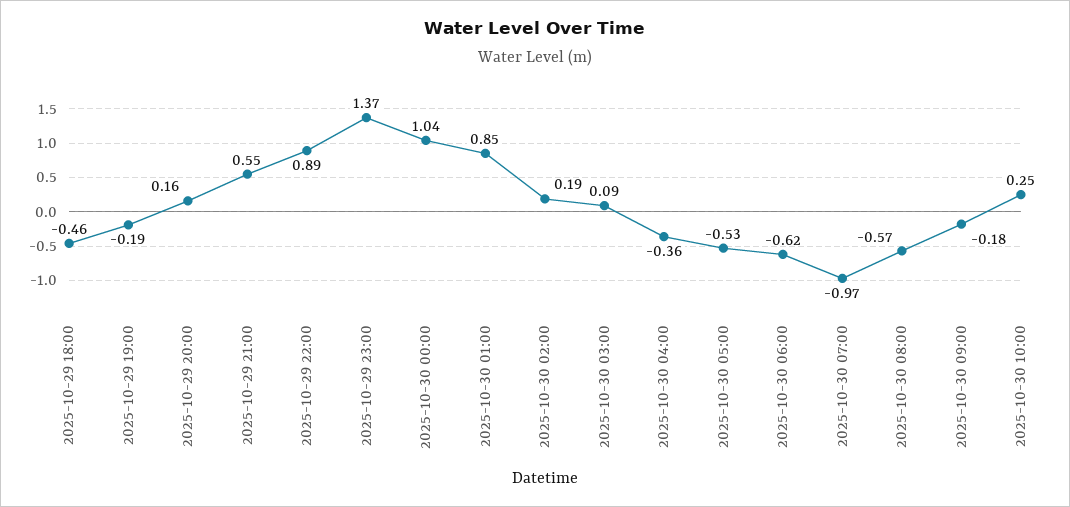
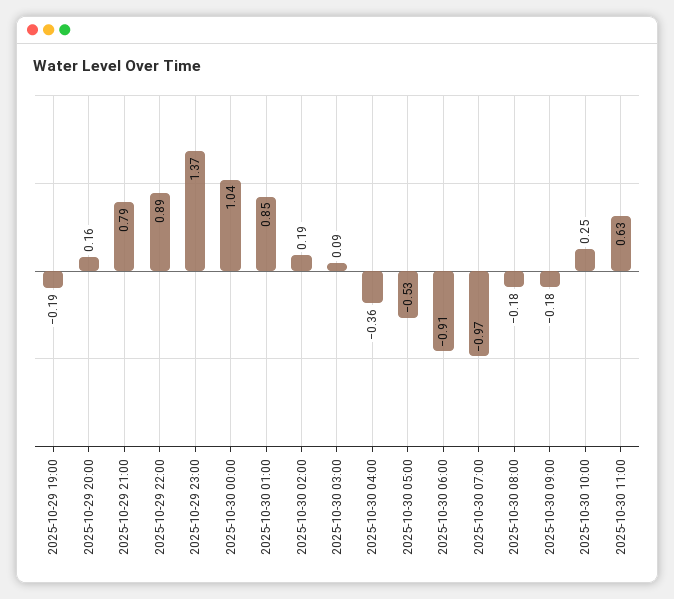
2025-10-29 18:00: -0.46 -> none
2025-10-29 21:00: 0.55 -> 0.79
2025-10-30 06:00: -0.62 -> -0.91
2025-10-30 08:00: -0.57 -> -0.18
2025-10-30 11:00: none -> 0.63

